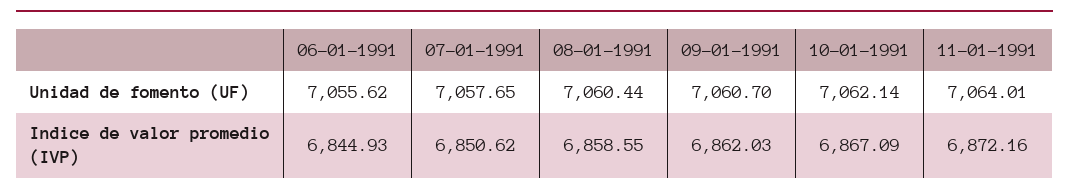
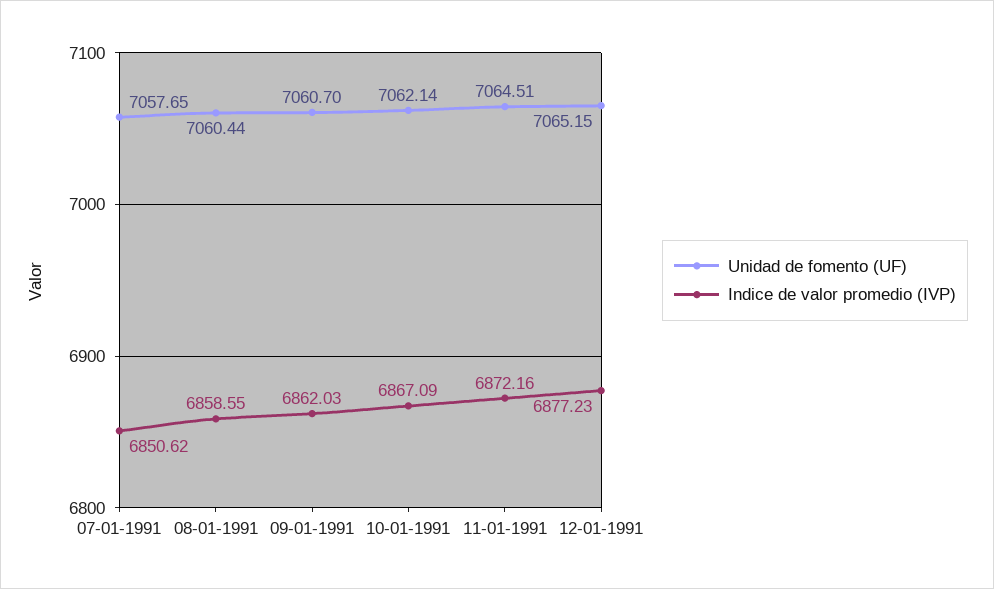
Unidad de fomento (UF), 06-01-1991: 7055.62 -> none
Unidad de fomento (UF), 11-01-1991: 7064.01 -> 7064.51
Indice de valor promedio (IVP), 06-01-1991: 6844.93 -> none
Unidad de fomento (UF), 12-01-1991: none -> 7065.15
Indice de valor promedio (IVP), 12-01-1991: none -> 6877.23

